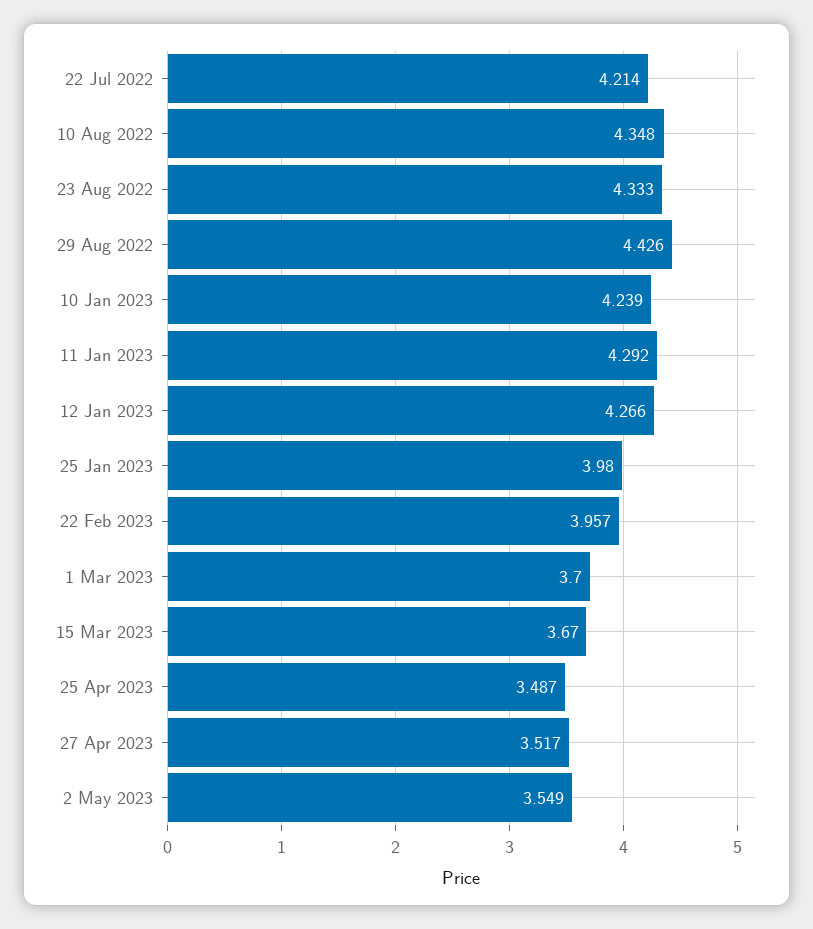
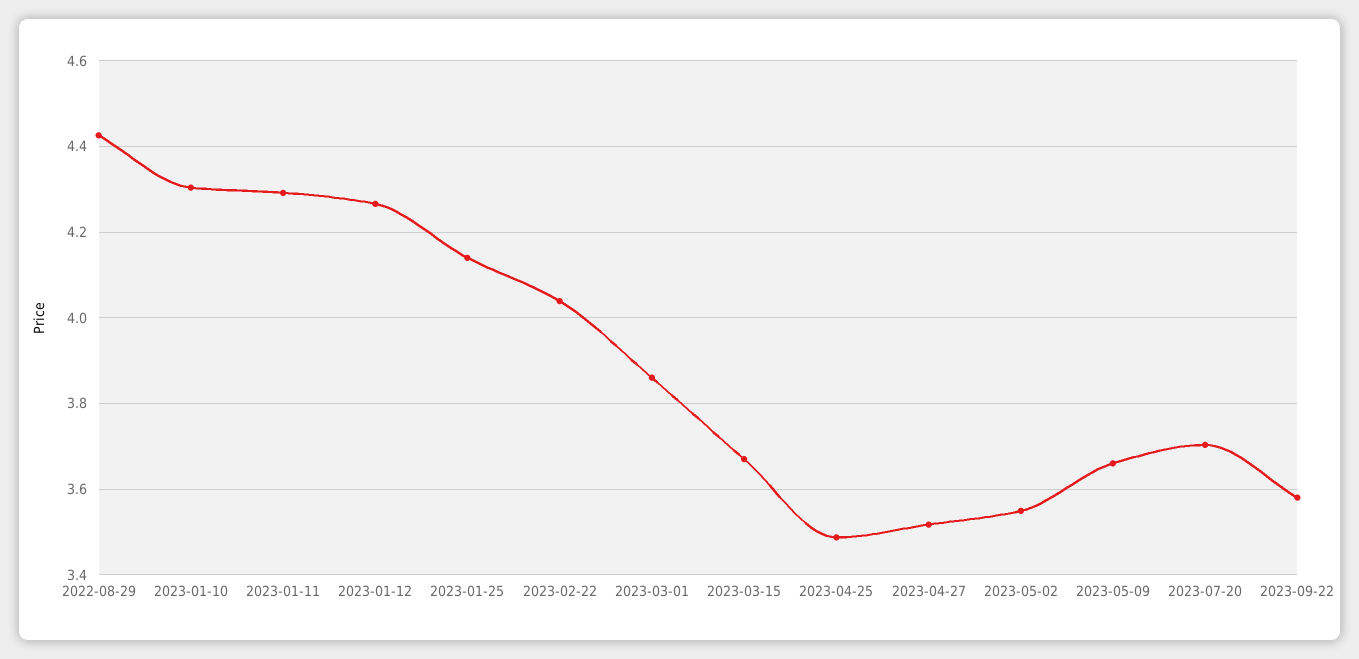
22 Jul 2022: 4.214 -> none
10 Aug 2022: 4.348 -> none
23 Aug 2022: 4.333 -> none
10 Jan 2023: 4.239 -> 4.3
25 Jan 2023: 3.98 -> 4.14
22 Feb 2023: 3.957 -> 4.04
1 Mar 2023: 3.7 -> 3.86
2023-05-09: none -> 3.66
2023-07-20: none -> 3.7
2023-09-22: none -> 3.58

